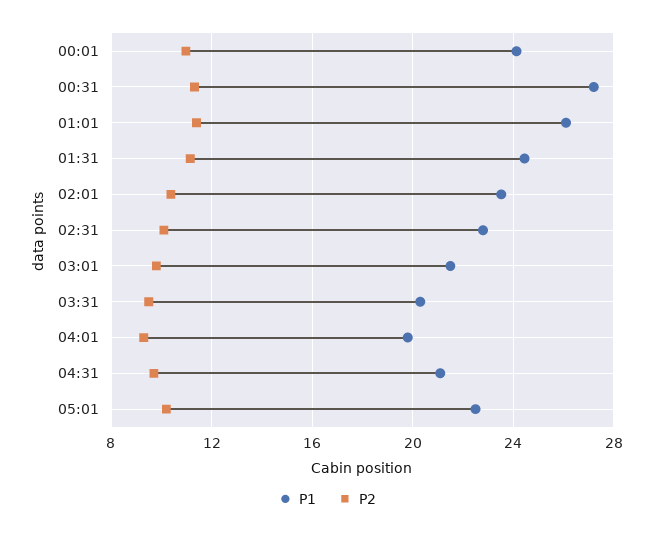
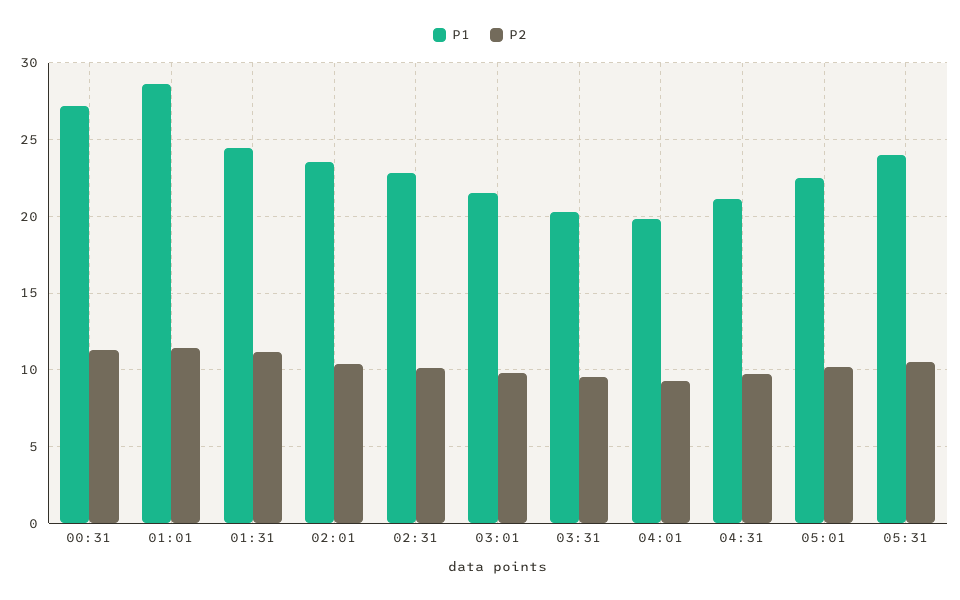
P1, 00:01: 24 -> none
P2, 00:01: 11 -> none
P1, 01:01: 26 -> 28.5
P1, 05:31: none -> 24
P2, 05:31: none -> 10.5

